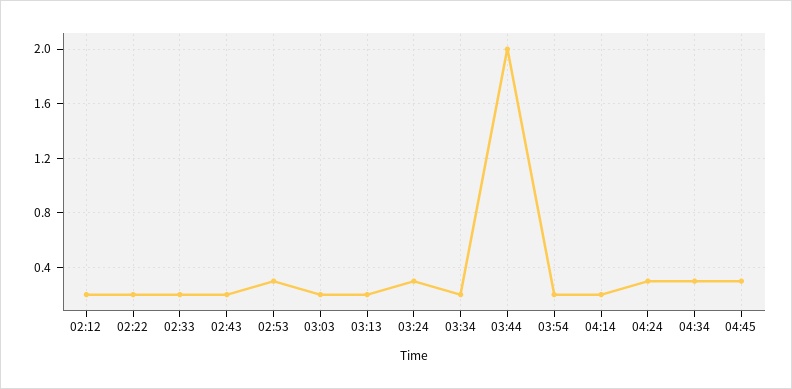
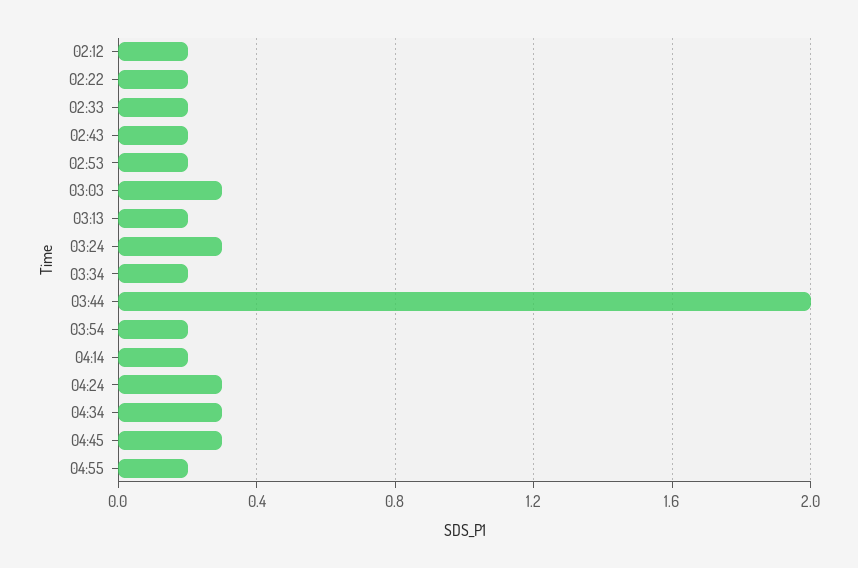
02:53: 0.3 -> 0.2
03:03: 0.2 -> 0.3
04:55: none -> 0.2

